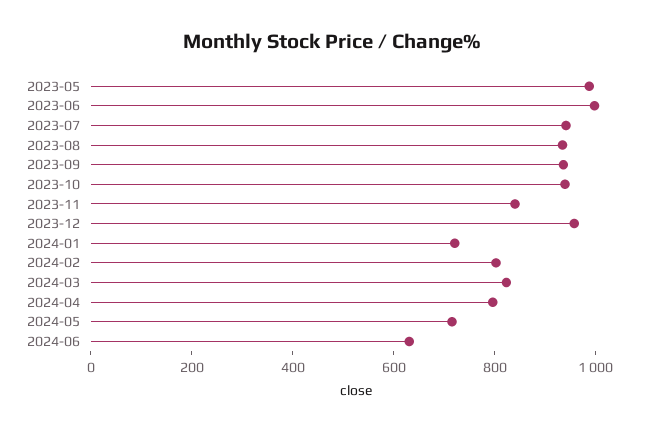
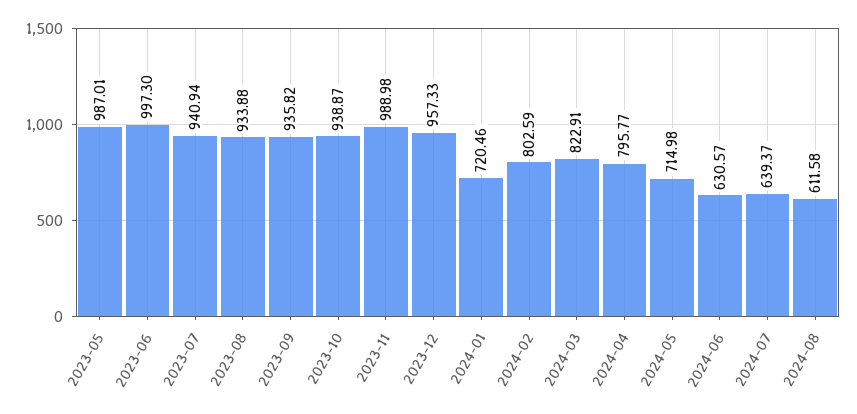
2023-11: 850 -> 988.98
2024-07: none -> 639.37
2024-08: none -> 611.58

